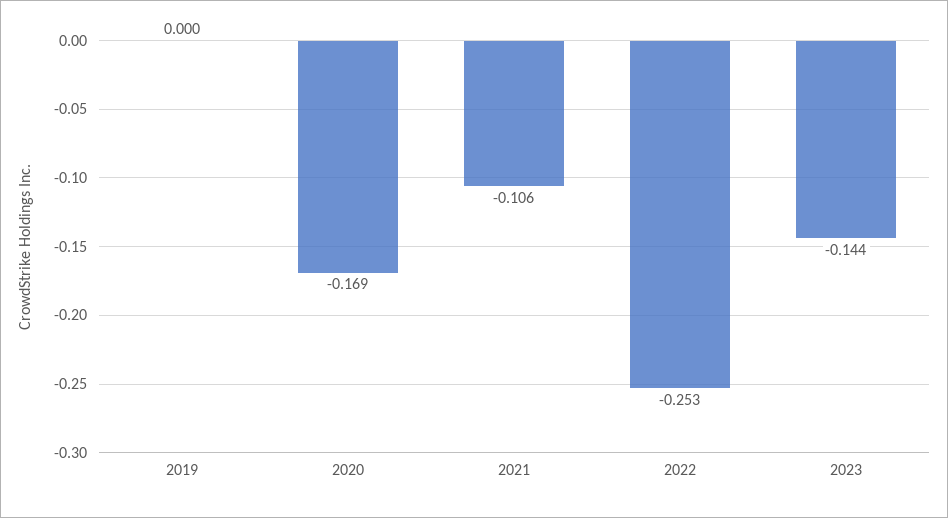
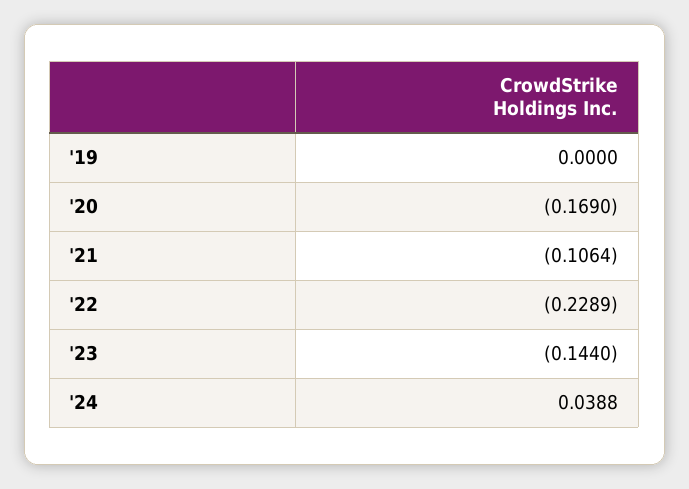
2022: -0.253 -> -0.2289
'24: none -> 0.0388

